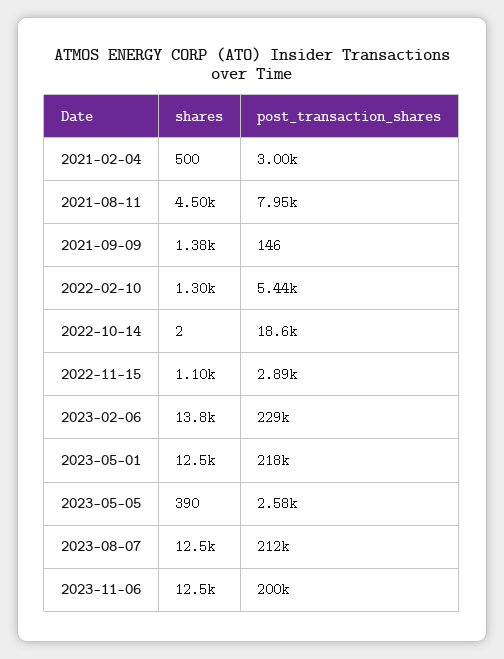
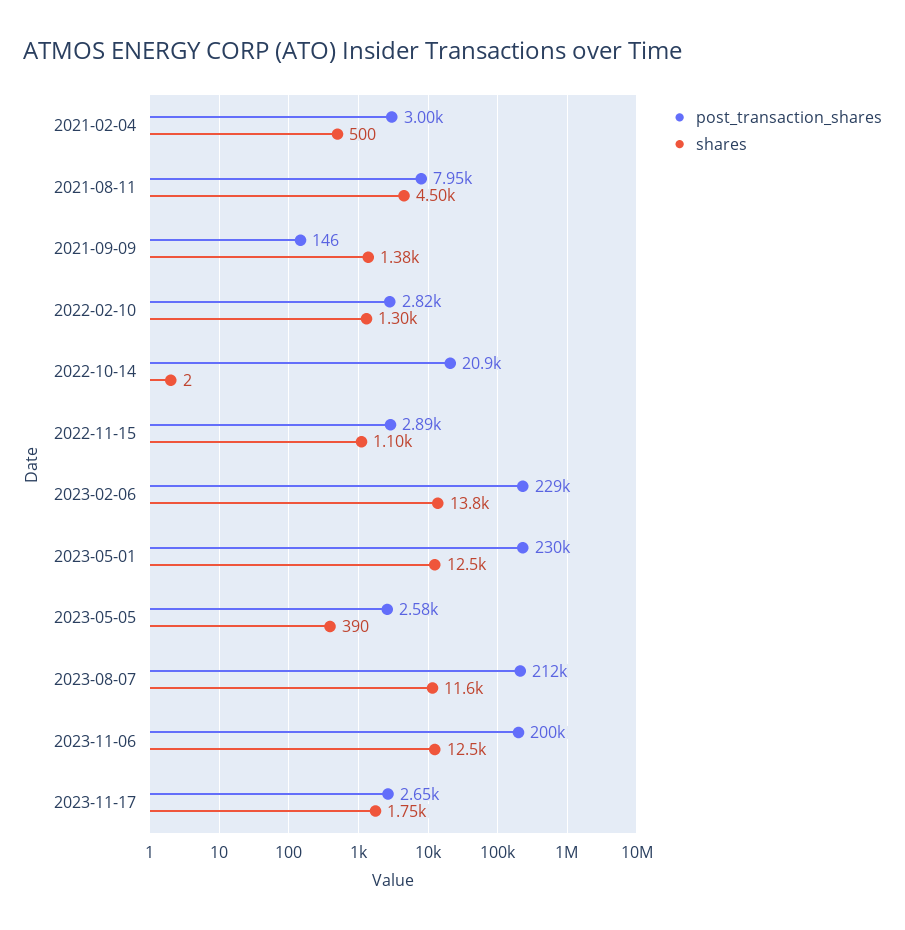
post_transaction_shares, 2022-02-10: 5440 -> 2820
post_transaction_shares, 2022-10-14: 18600 -> 20900
post_transaction_shares, 2023-05-01: 218000 -> 230000
shares, 2023-08-07: 12500 -> 11600
post_transaction_shares, 2023-11-17: none -> 2650
shares, 2023-11-17: none -> 1750

